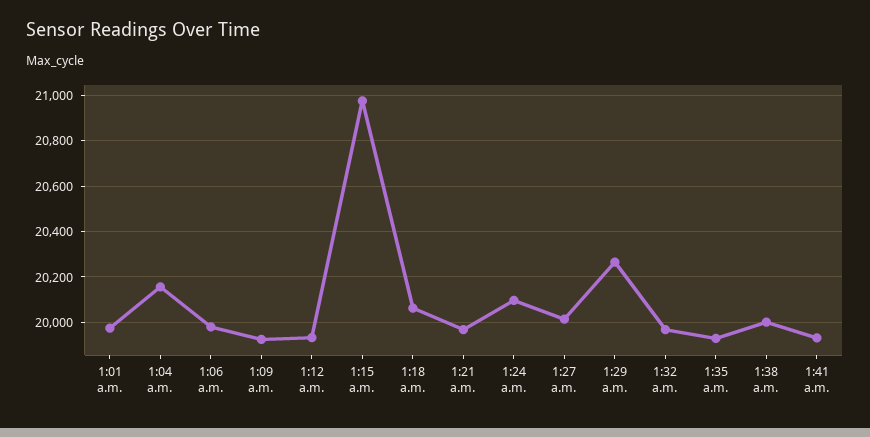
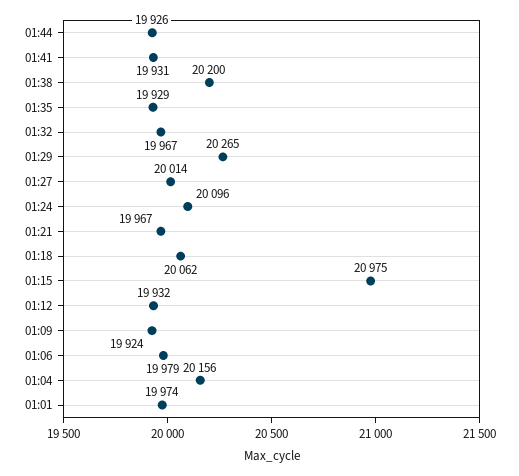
1:38 a.m.: 20000 -> 20200
01:44: none -> 19926

